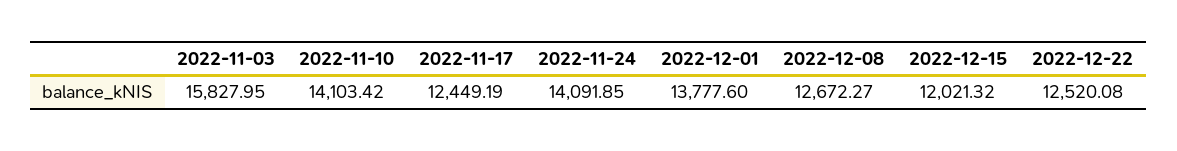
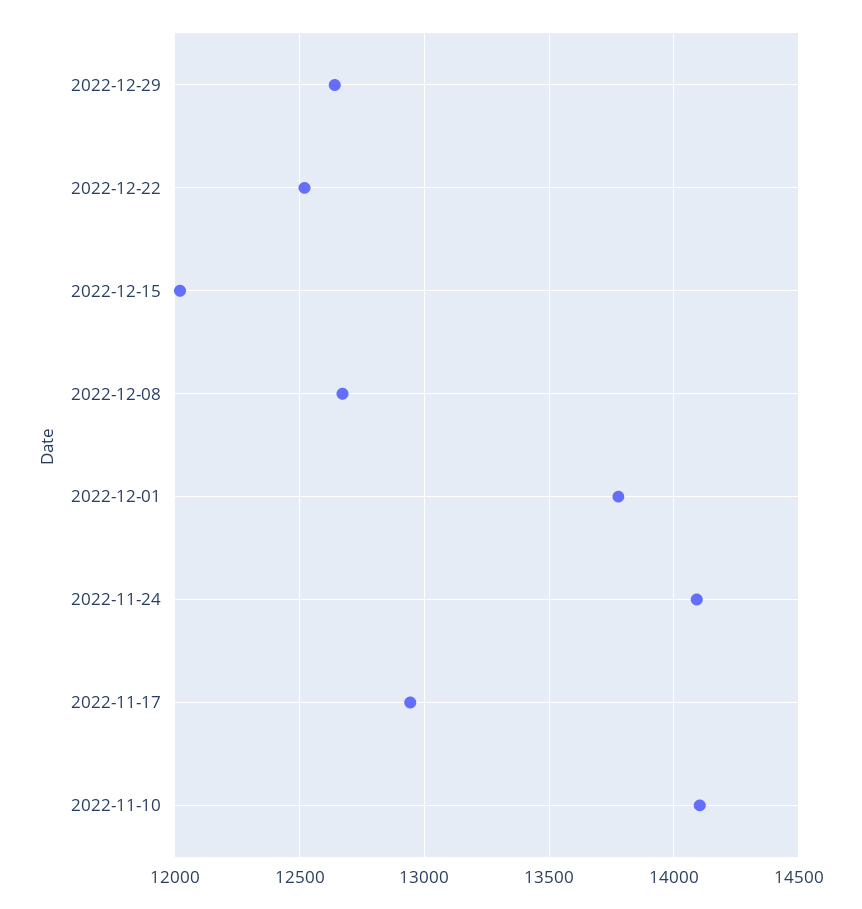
2022-11-03: 15827.95 -> none
2022-11-17: 12449.19 -> 12950
2022-12-29: none -> 12650

